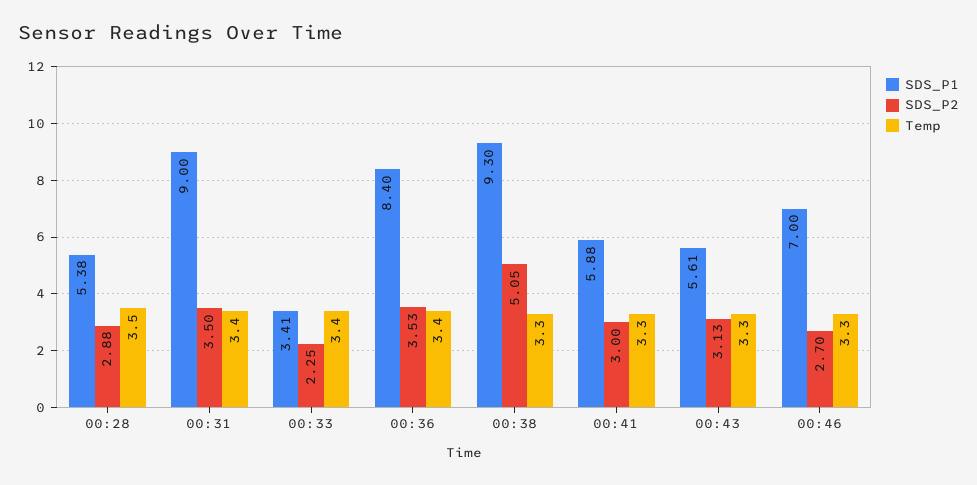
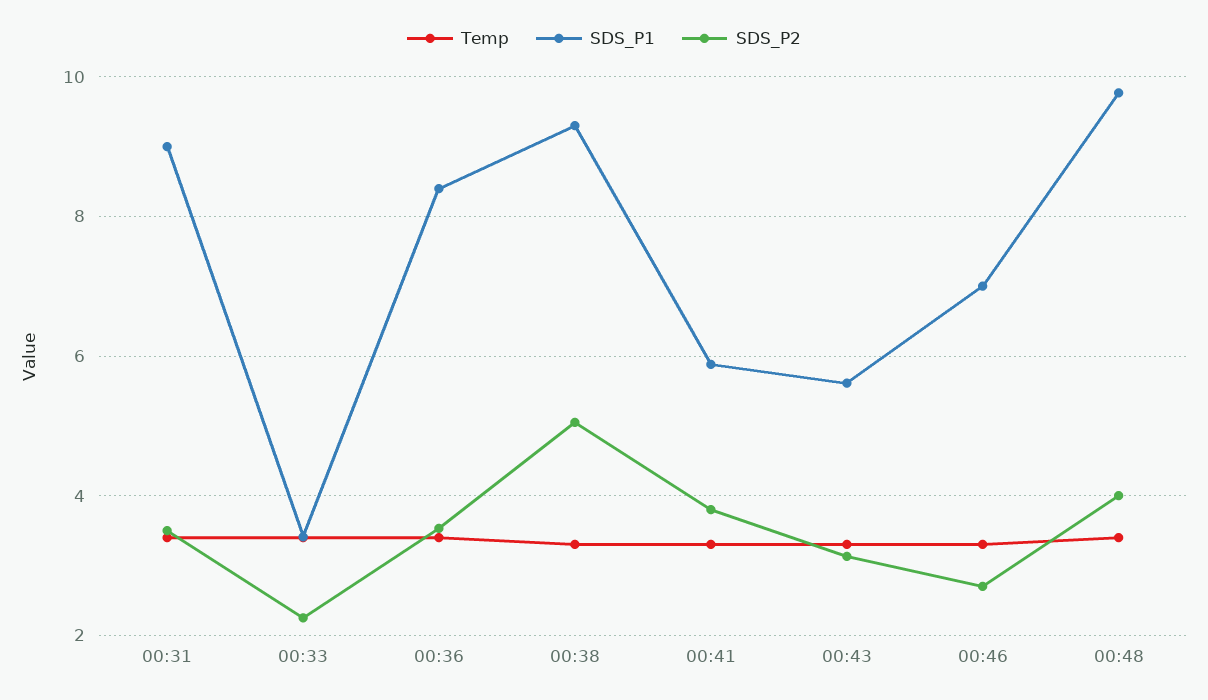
SDS_P1, 00:28: 5.38 -> none
SDS_P2, 00:28: 2.88 -> none
Temp, 00:28: 3.5 -> none
SDS_P2, 00:41: 3 -> 3.8
Temp, 00:48: none -> 3.4
SDS_P1, 00:48: none -> 9.8
SDS_P2, 00:48: none -> 4

